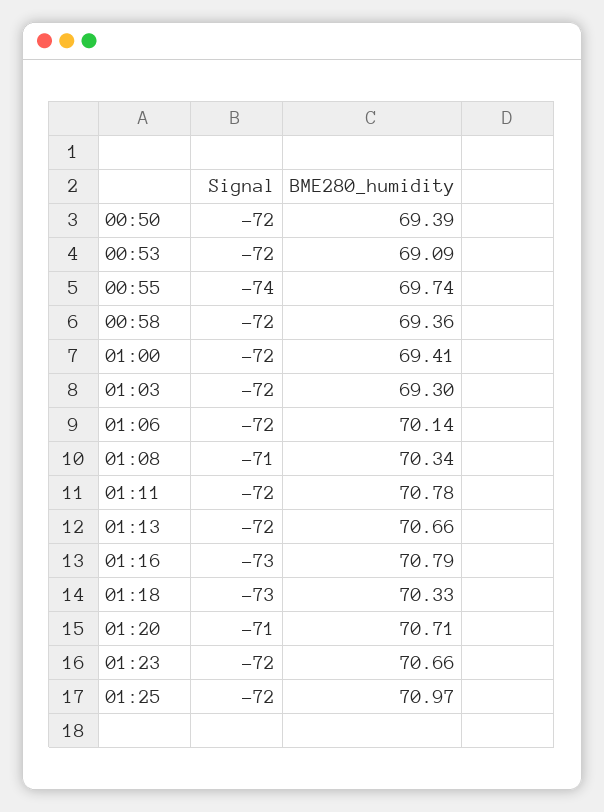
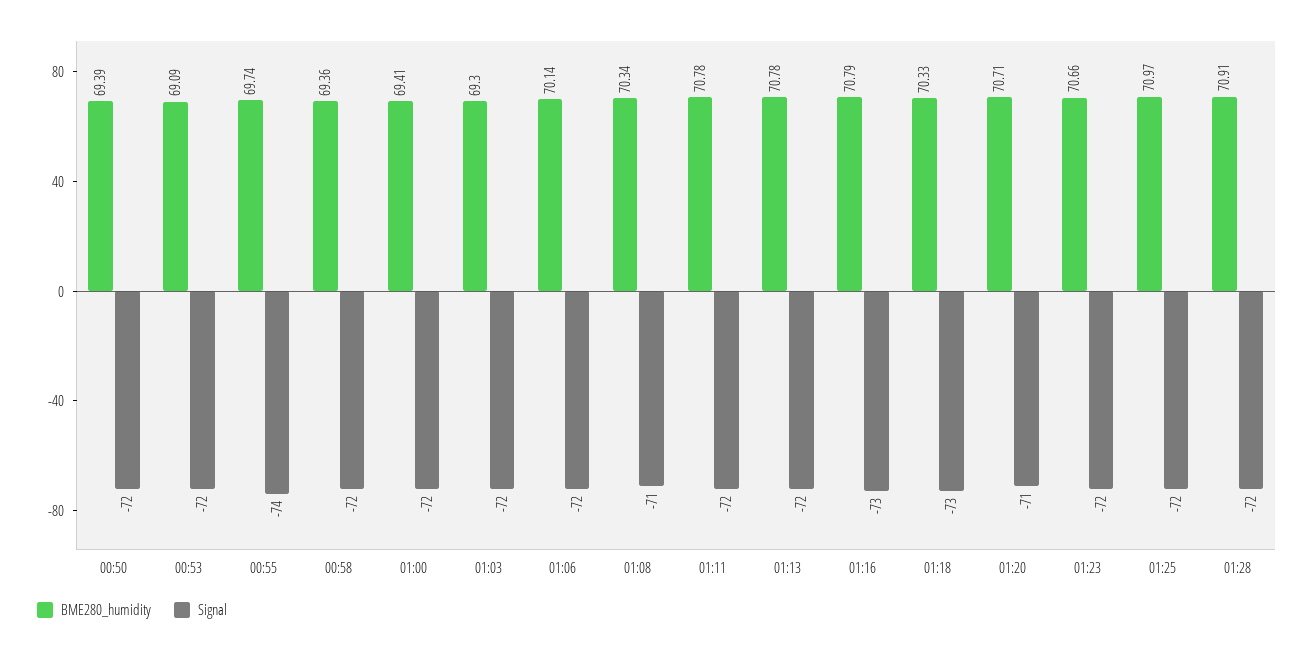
BME280_humidity, 01:13: 70.66 -> 70.78
BME280_humidity, 01:28: none -> 70.91
Signal, 01:28: none -> -72

